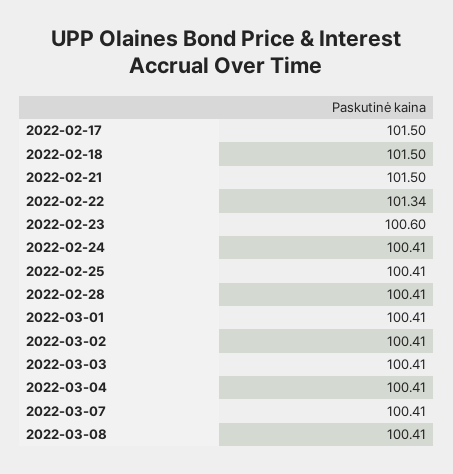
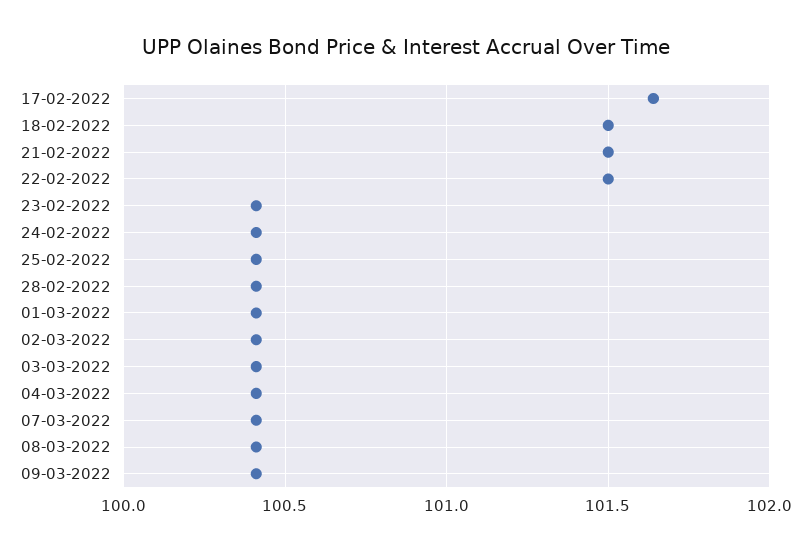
2022-02-17: 101.5 -> 101.65
2022-02-22: 101.34 -> 101.5
2022-02-23: 100.6 -> 100.4
09-03-2022: none -> 100.4

